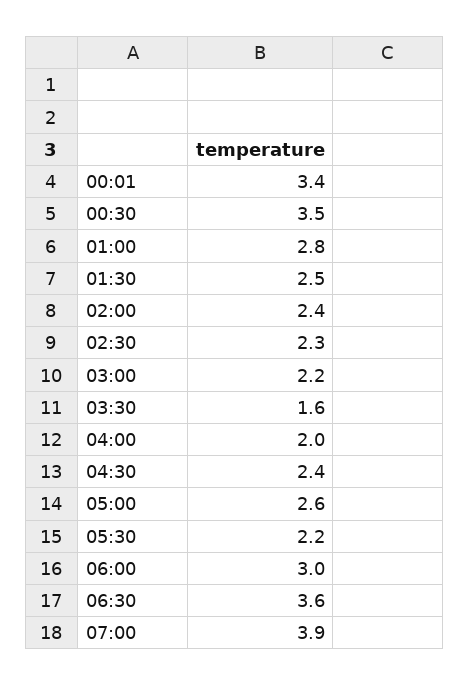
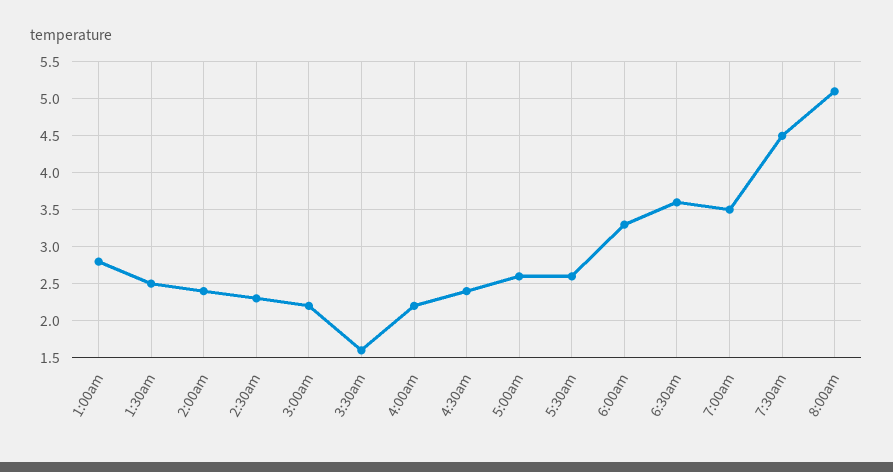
00:01: 3.4 -> none
00:30: 3.5 -> none
04:00: 2 -> 2.2
05:30: 2.2 -> 2.6
06:00: 3 -> 3.3
07:00: 3.9 -> 3.5
7:30am: none -> 4.5
8:00am: none -> 5.1

